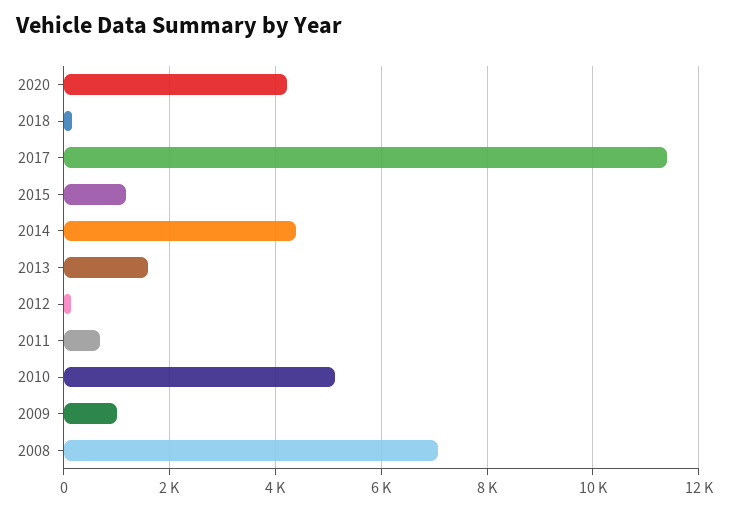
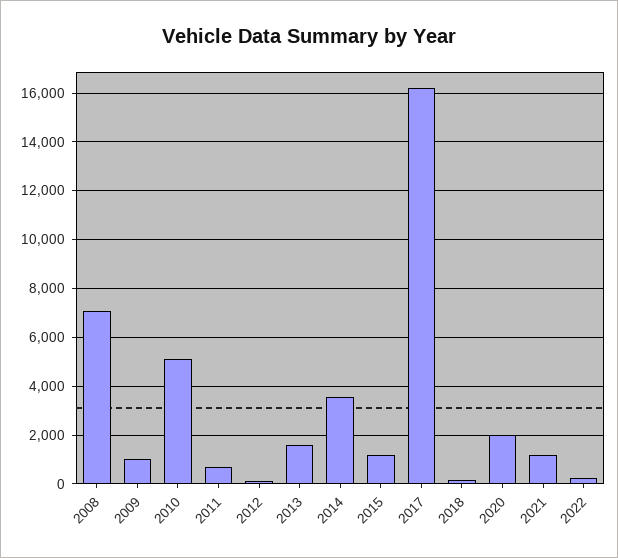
2020: 4200 -> 2000
2017: 11400 -> 16250
2014: 4400 -> 3500
2021: none -> 1250
2022: none -> 250

